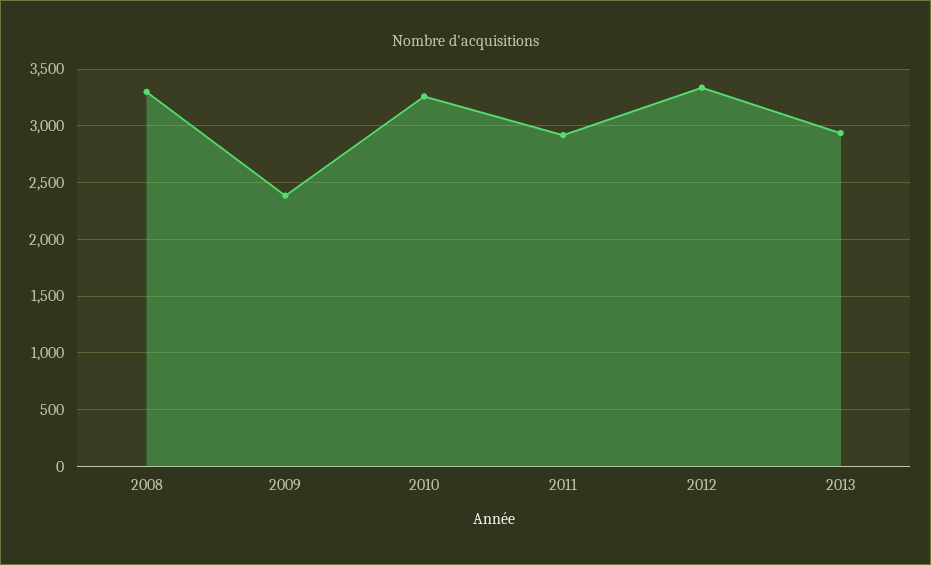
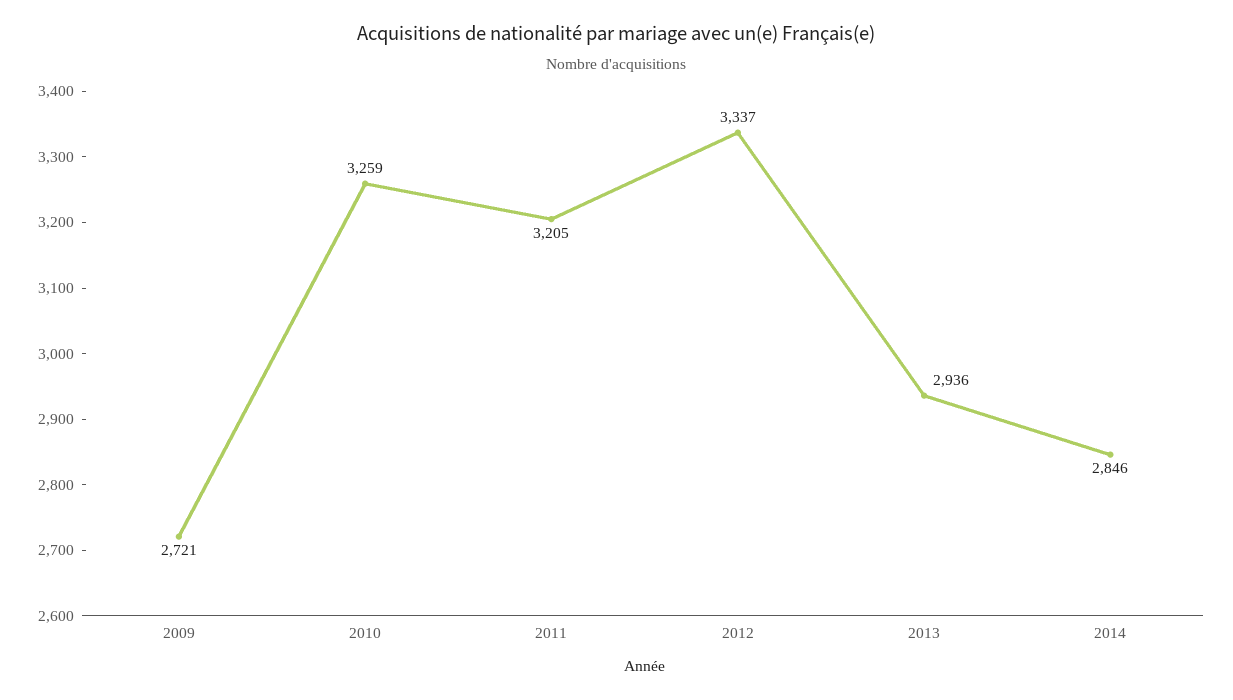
2008: 3300 -> none
2009: 2400 -> 2721
2011: 2900 -> 3205
2014: none -> 2846

